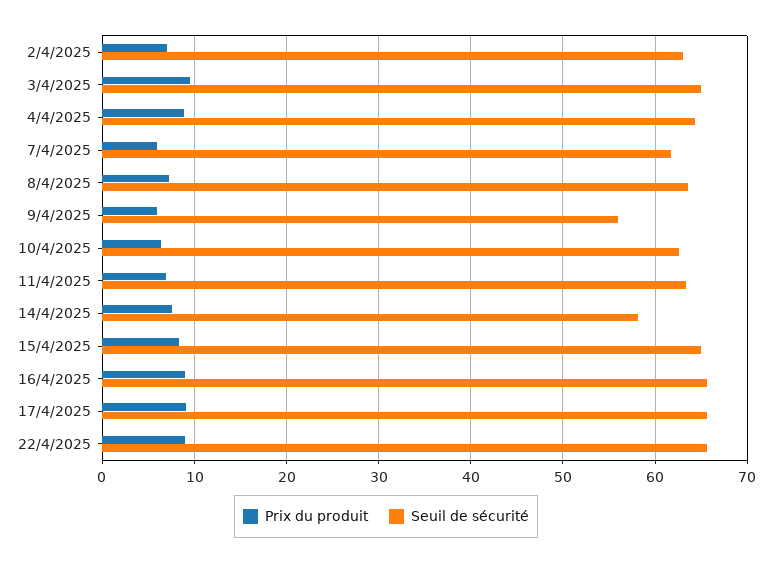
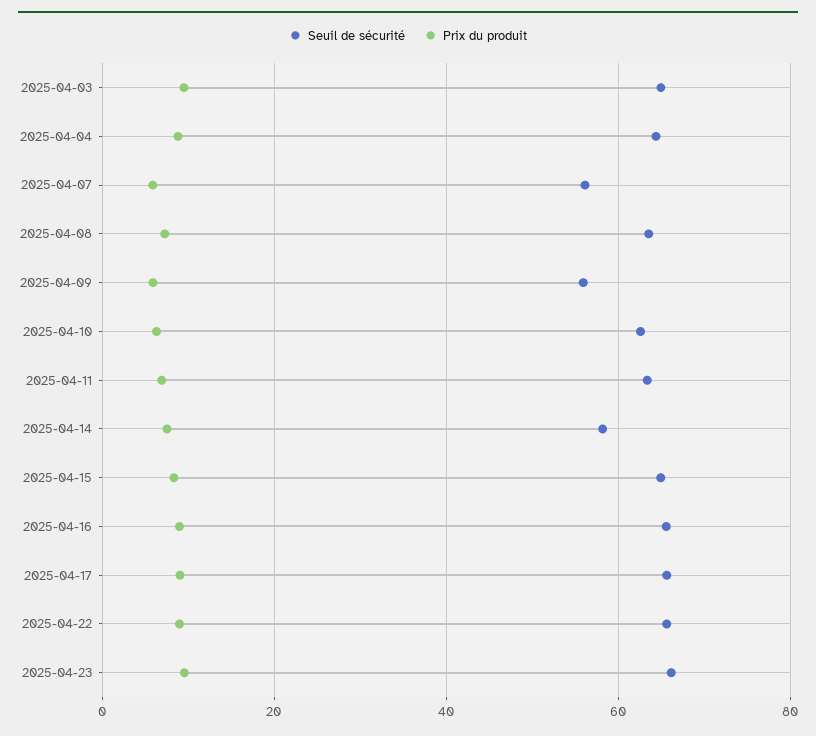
Prix du produit, 2/4/2025: 7 -> none
Seuil de sécurité, 2/4/2025: 63 -> none
Seuil de sécurité, 7/4/2025: 62 -> 56
Seuil de sécurité, 2025-04-23: none -> 66
Prix du produit, 2025-04-23: none -> 10

